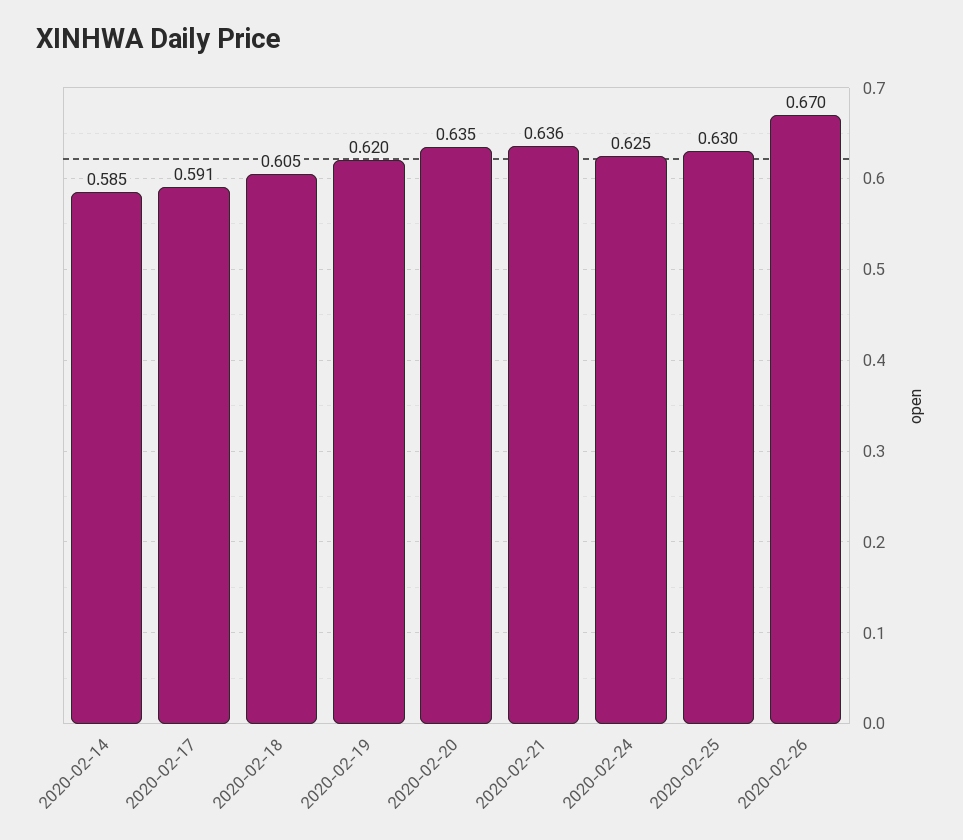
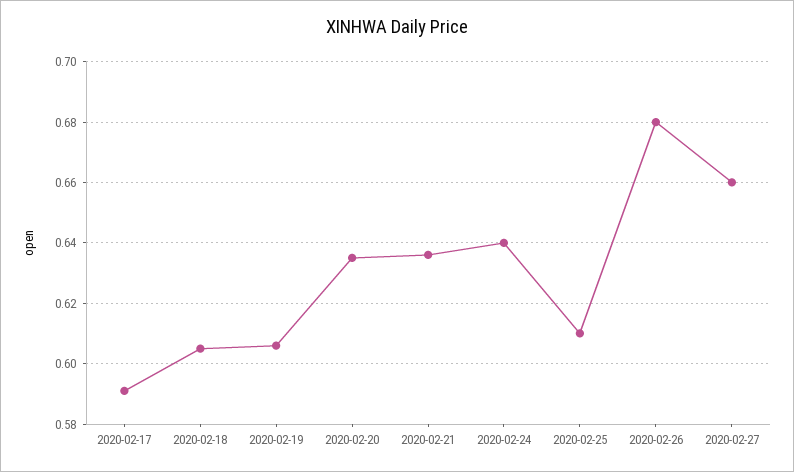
2020-02-14: 0.585 -> none
2020-02-19: 0.62 -> 0.605
2020-02-24: 0.625 -> 0.64
2020-02-25: 0.63 -> 0.61
2020-02-26: 0.67 -> 0.68
2020-02-27: none -> 0.66

